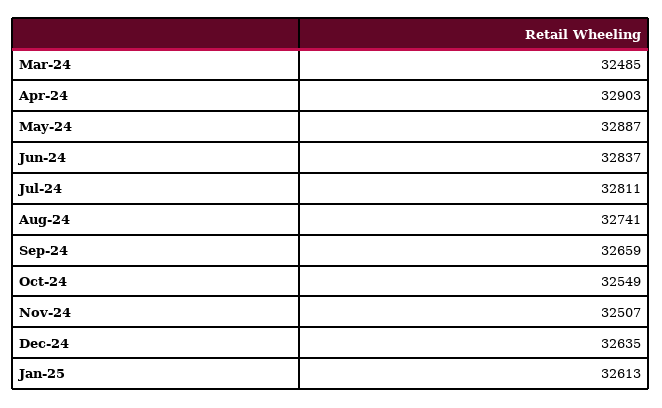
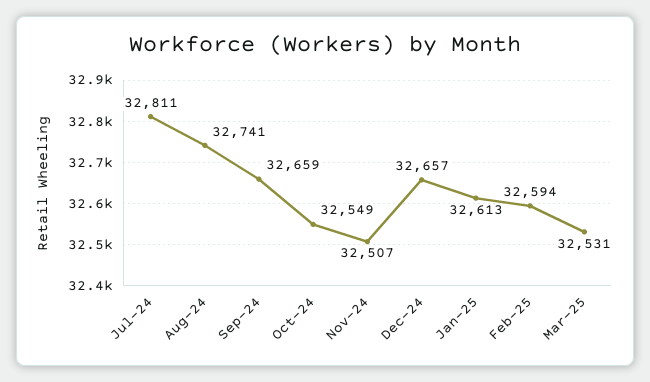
Mar-24: 32485 -> none
Apr-24: 32903 -> none
May-24: 32887 -> none
Jun-24: 32837 -> none
Dec-24: 32635 -> 32657
Feb-25: none -> 32594
Mar-25: none -> 32531

